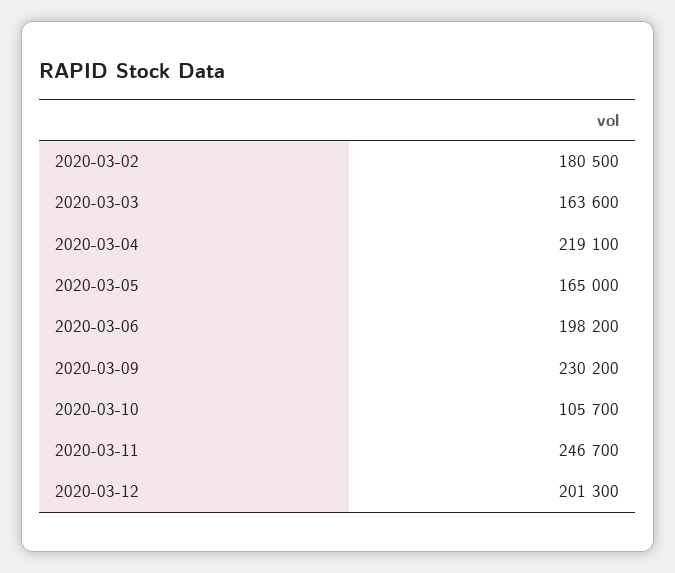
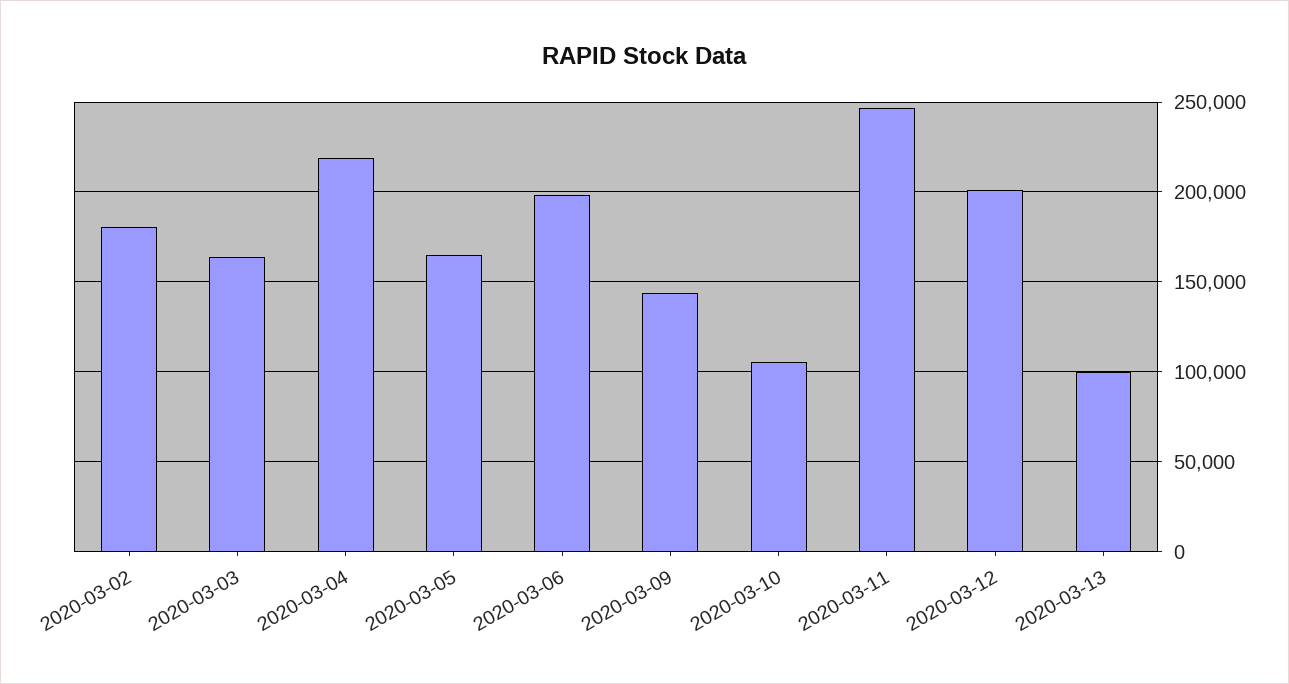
2020-03-09: 230200 -> 145000
2020-03-13: none -> 100000

